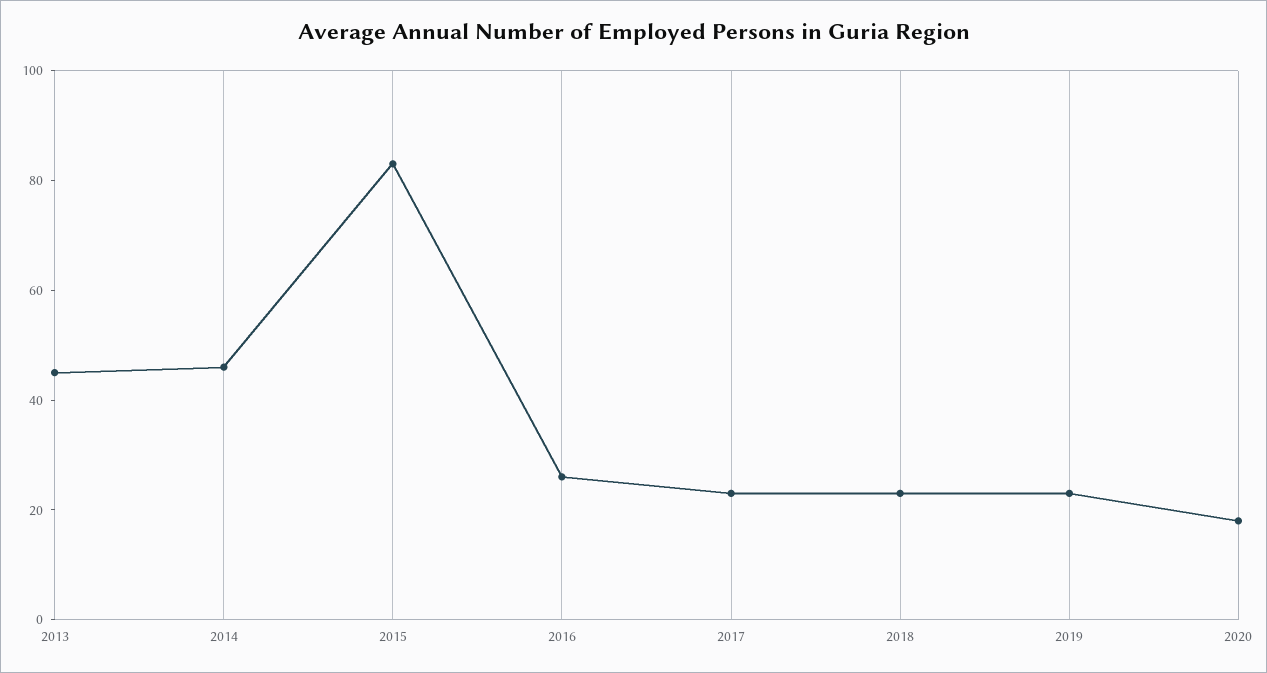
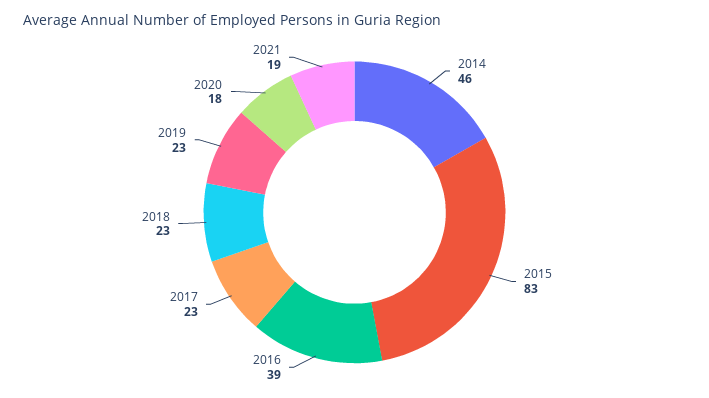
2013: 45 -> none
2016: 25 -> 39
2021: none -> 19

